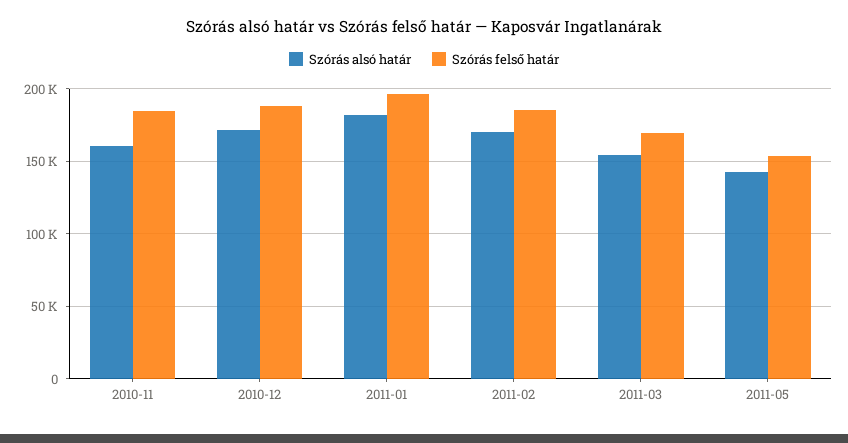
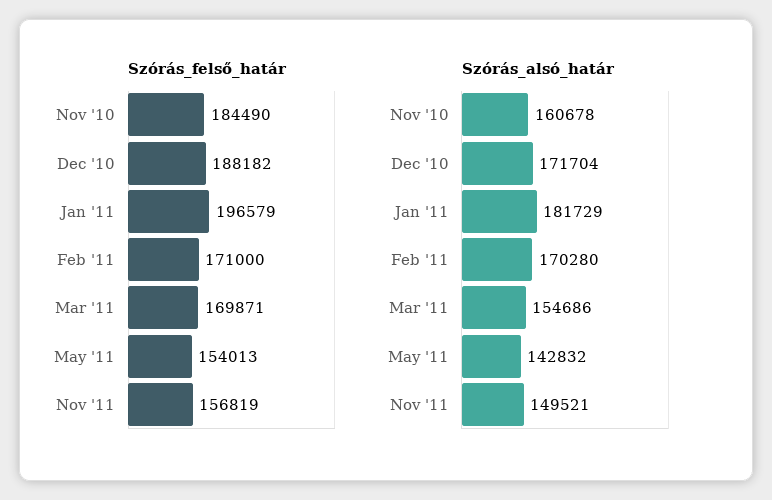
Szórás felső határ, 2011-02: 185000 -> 171000
Szórás felső határ, Nov '11: none -> 156819
Szórás alsó határ, Nov '11: none -> 149521

